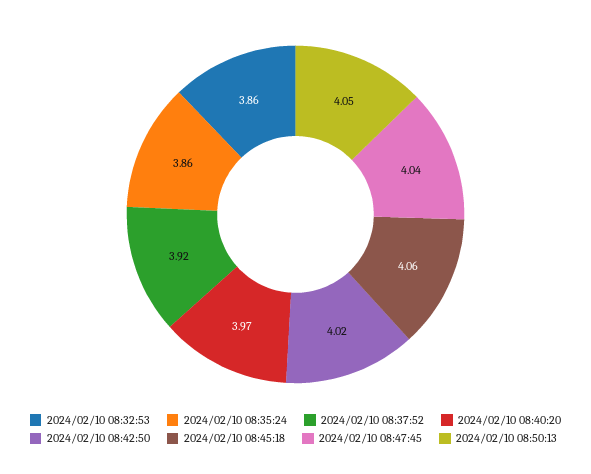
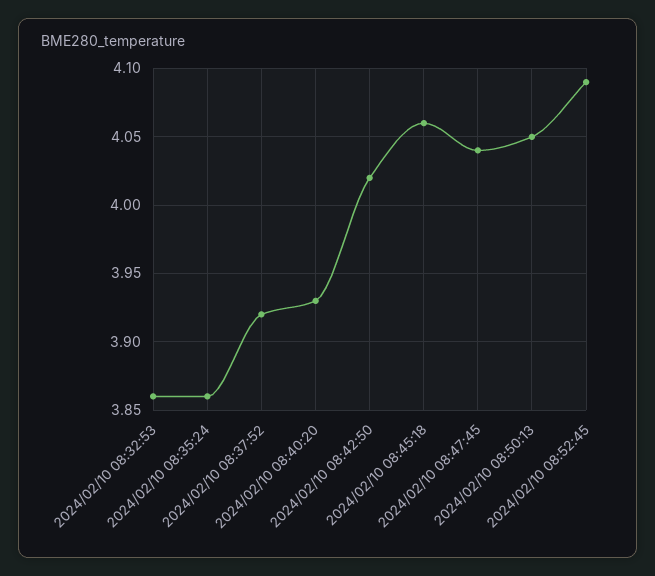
2024/02/10 08:40:20: 3.97 -> 3.93
2024/02/10 08:52:45: none -> 4.09

